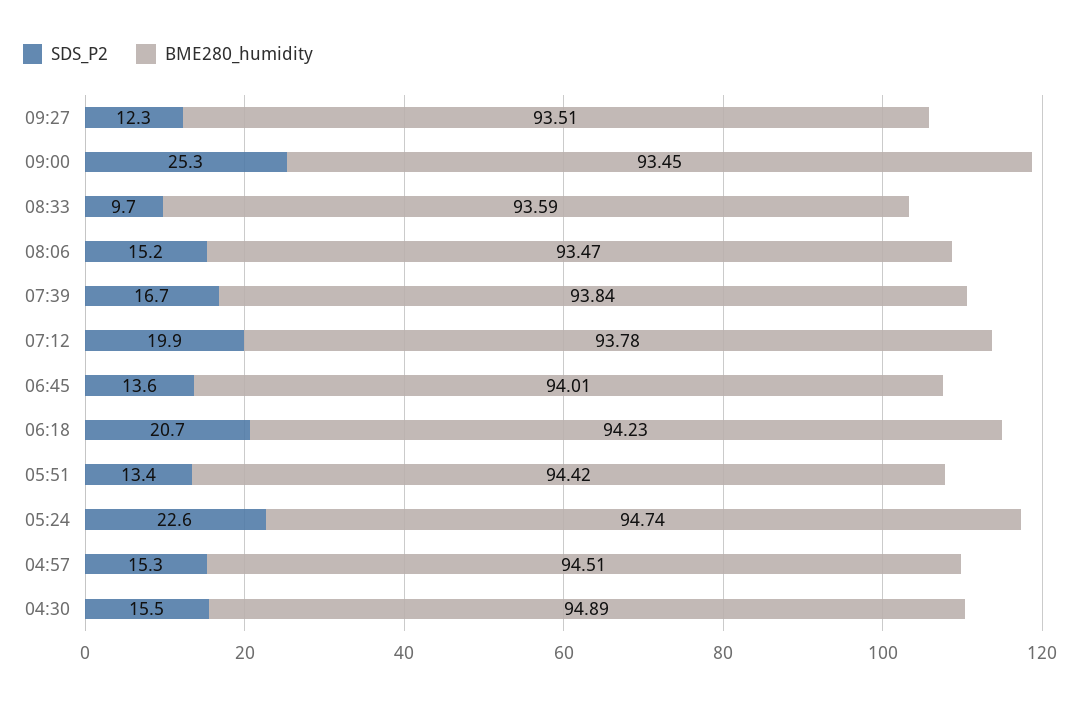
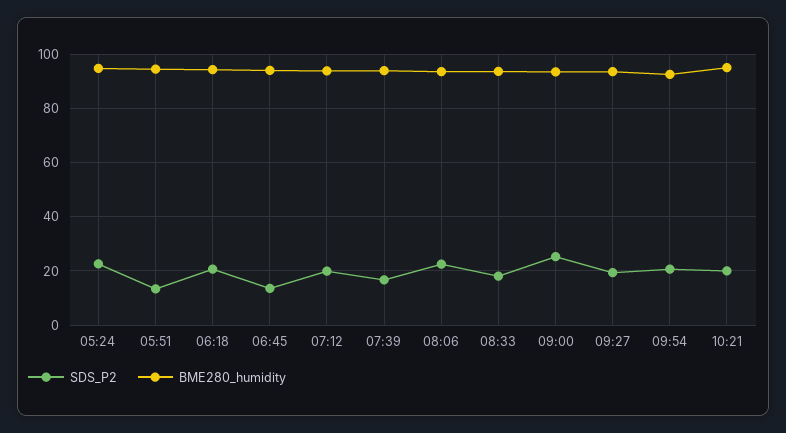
SDS_P2, 09:27: 12.3 -> 20
SDS_P2, 08:33: 9.7 -> 17.5
SDS_P2, 08:06: 15.2 -> 22.5
SDS_P2, 04:57: 15.3 -> none
BME280_humidity, 04:57: 94.51 -> none
SDS_P2, 04:30: 15.5 -> none
BME280_humidity, 04:30: 94.89 -> none
SDS_P2, 09:54: none -> 20
BME280_humidity, 09:54: none -> 92.5
SDS_P2, 10:21: none -> 20
BME280_humidity, 10:21: none -> 95

